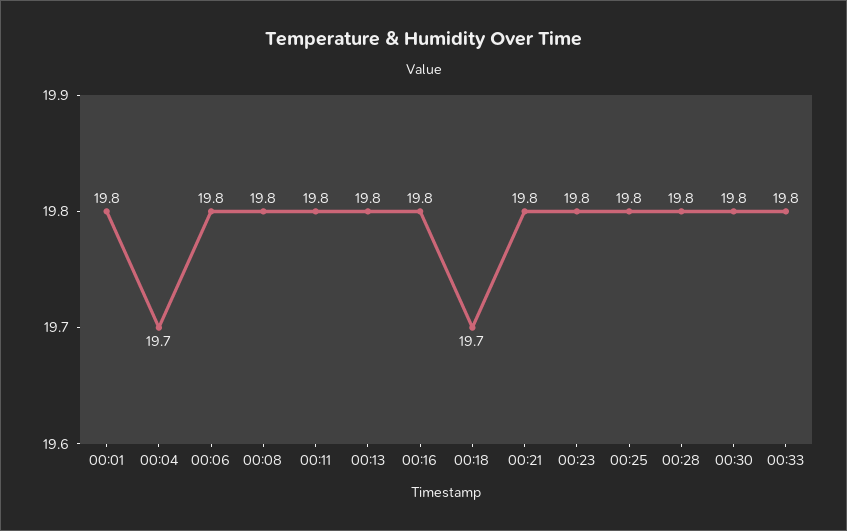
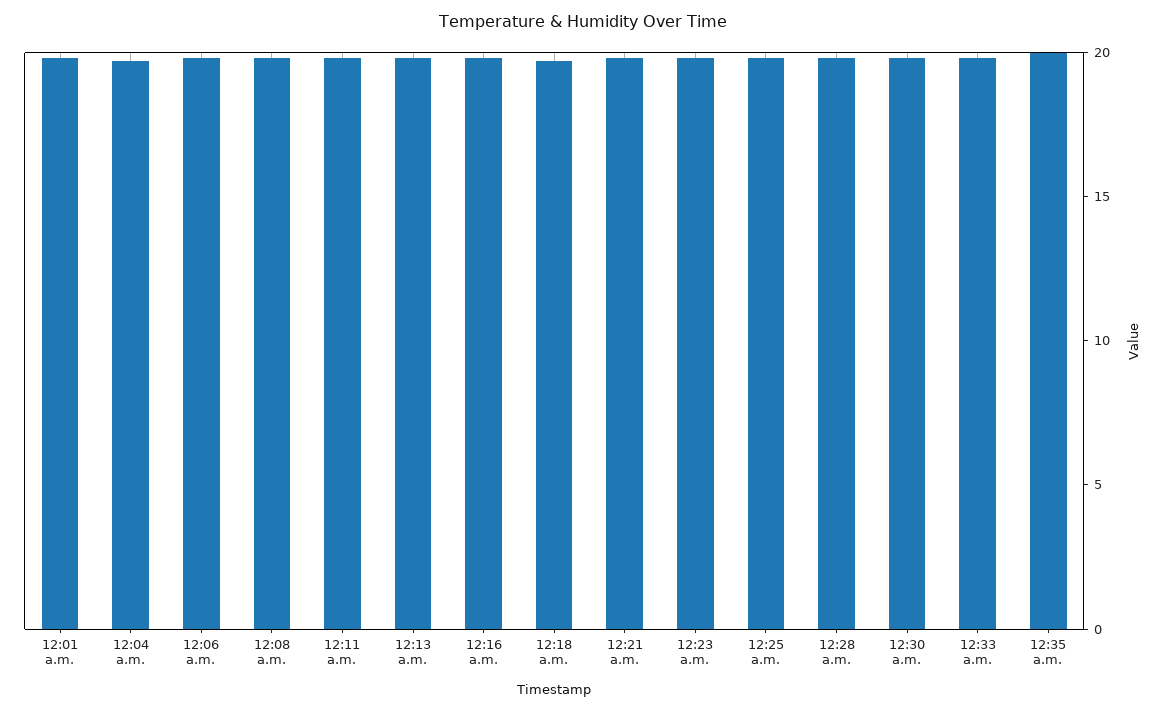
12:35 a.m.: none -> 20

